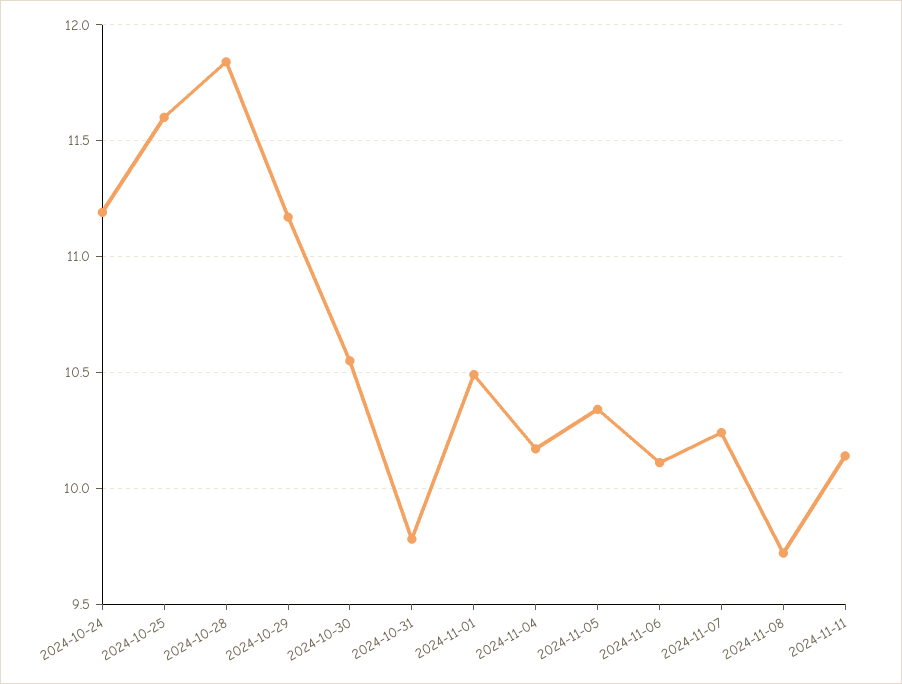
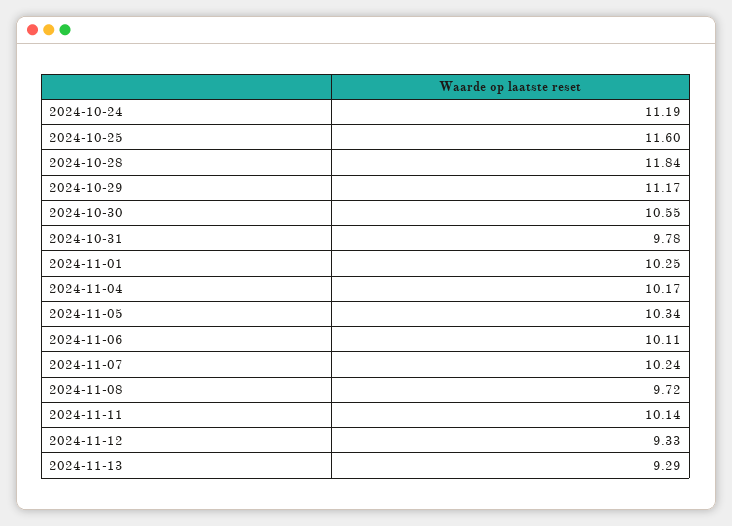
2024-11-01: 10.5 -> 10.25
2024-11-12: none -> 9.33
2024-11-13: none -> 9.29

